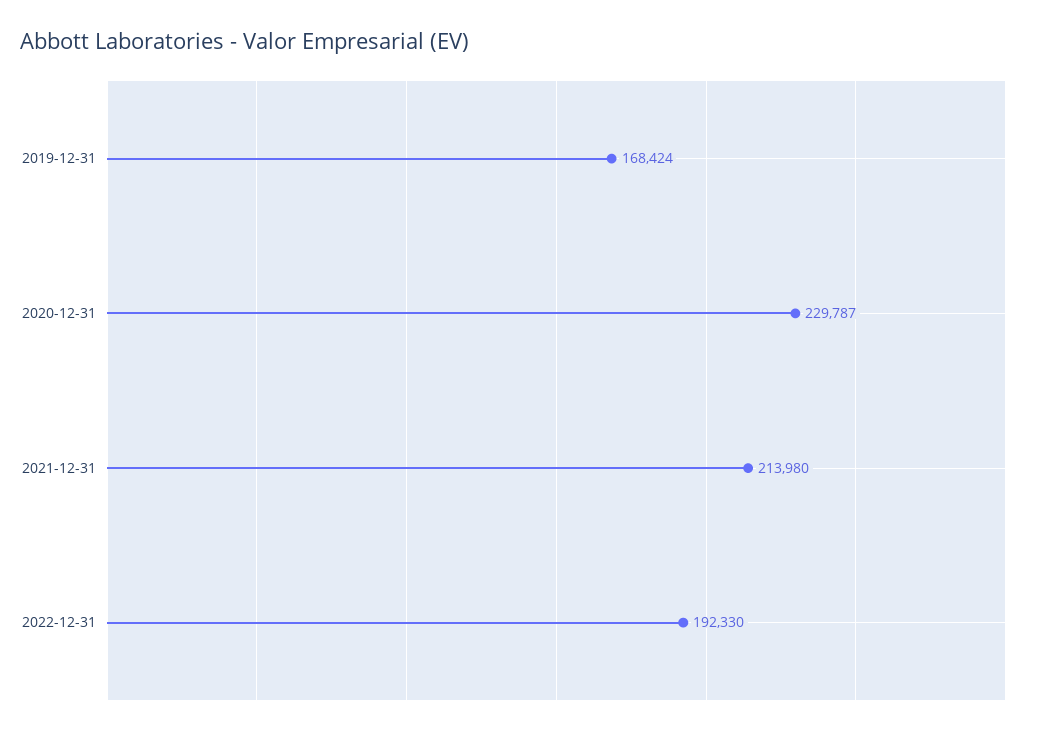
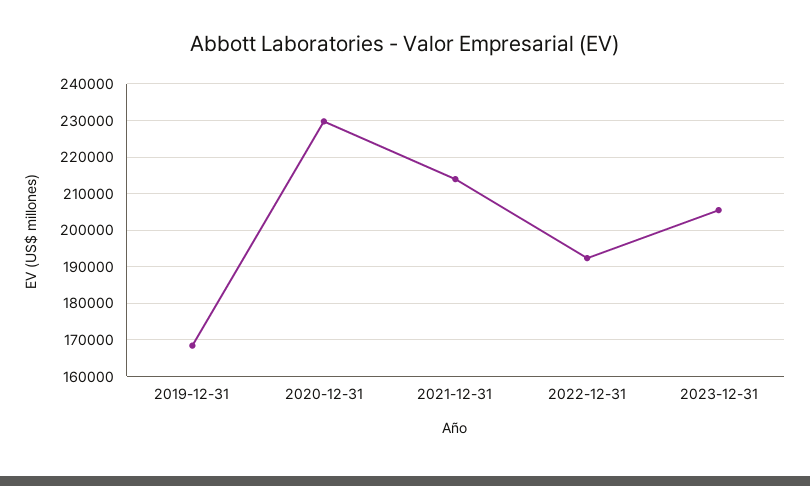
2023-12-31: none -> 206000

